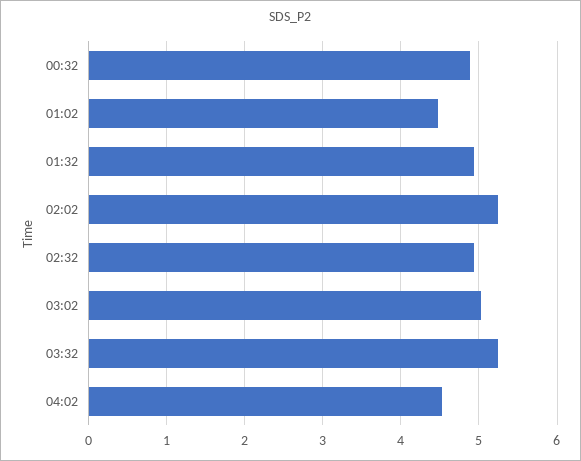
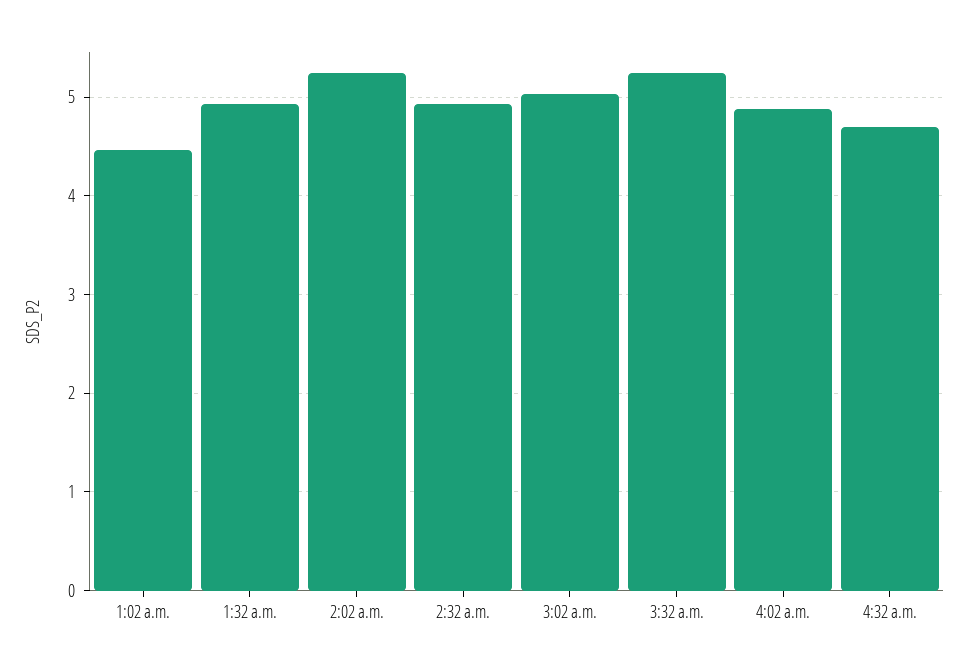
00:32: 4.9 -> none
04:02: 4.5 -> 4.9
4:32 a.m.: none -> 4.7

